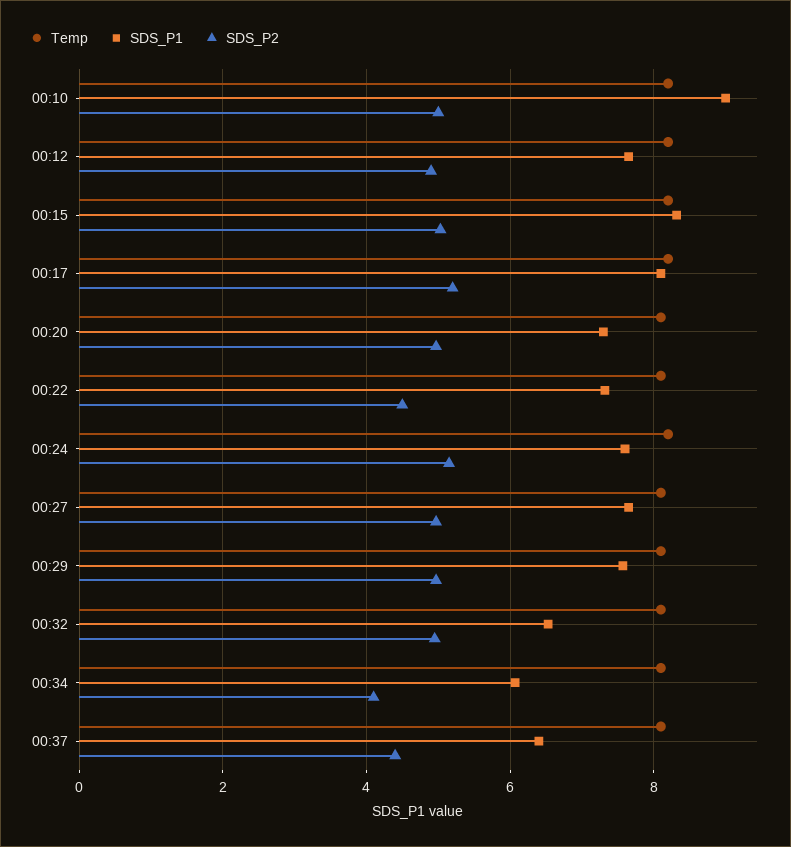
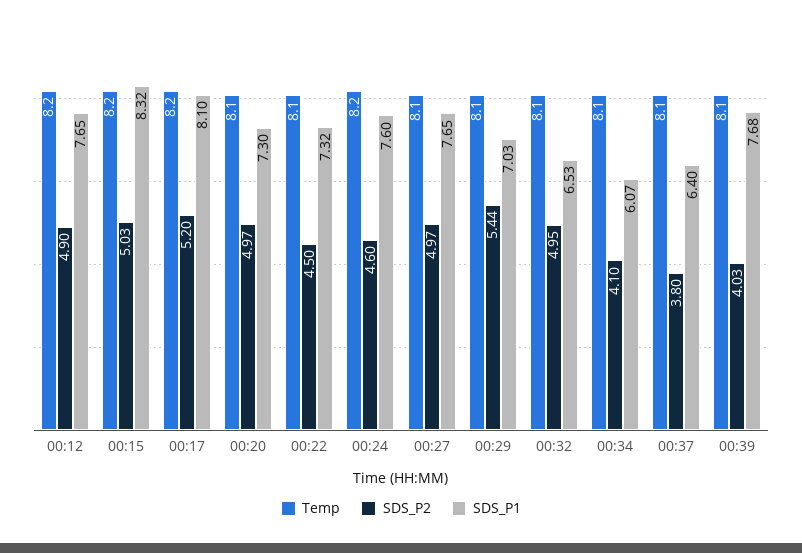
Temp, 00:10: 8.2 -> none
SDS_P1, 00:10: 9 -> none
SDS_P2, 00:10: 5 -> none
SDS_P2, 00:24: 5.2 -> 4.6
SDS_P1, 00:29: 7.6 -> 7.03
SDS_P2, 00:29: 5 -> 5.44
SDS_P2, 00:37: 4.4 -> 3.8
Temp, 00:39: none -> 8.1
SDS_P2, 00:39: none -> 4.03
SDS_P1, 00:39: none -> 7.68

